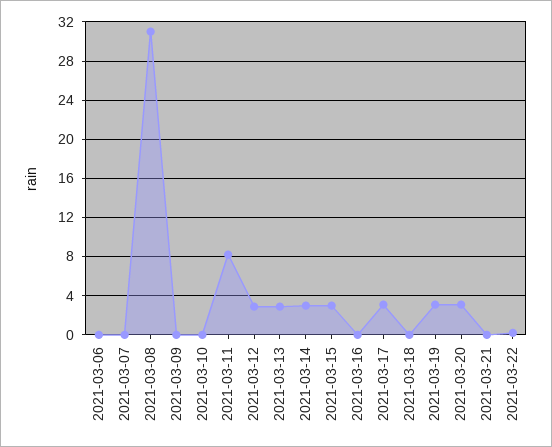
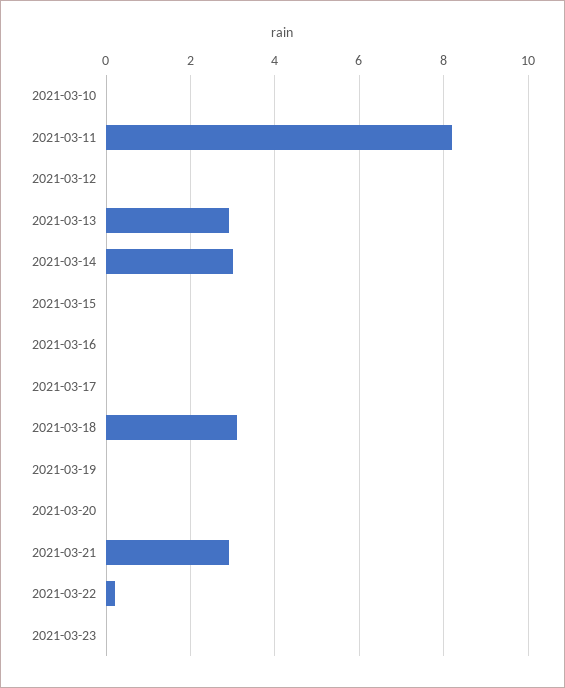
2021-03-06: 0 -> none
2021-03-07: 0 -> none
2021-03-08: 31 -> none
2021-03-09: 0 -> none
2021-03-12: 3 -> 0
2021-03-15: 3 -> 0
2021-03-17: 3 -> 0
2021-03-18: 0 -> 3
2021-03-19: 3 -> 0
2021-03-20: 3 -> 0
2021-03-21: 0 -> 3
2021-03-23: none -> 0

